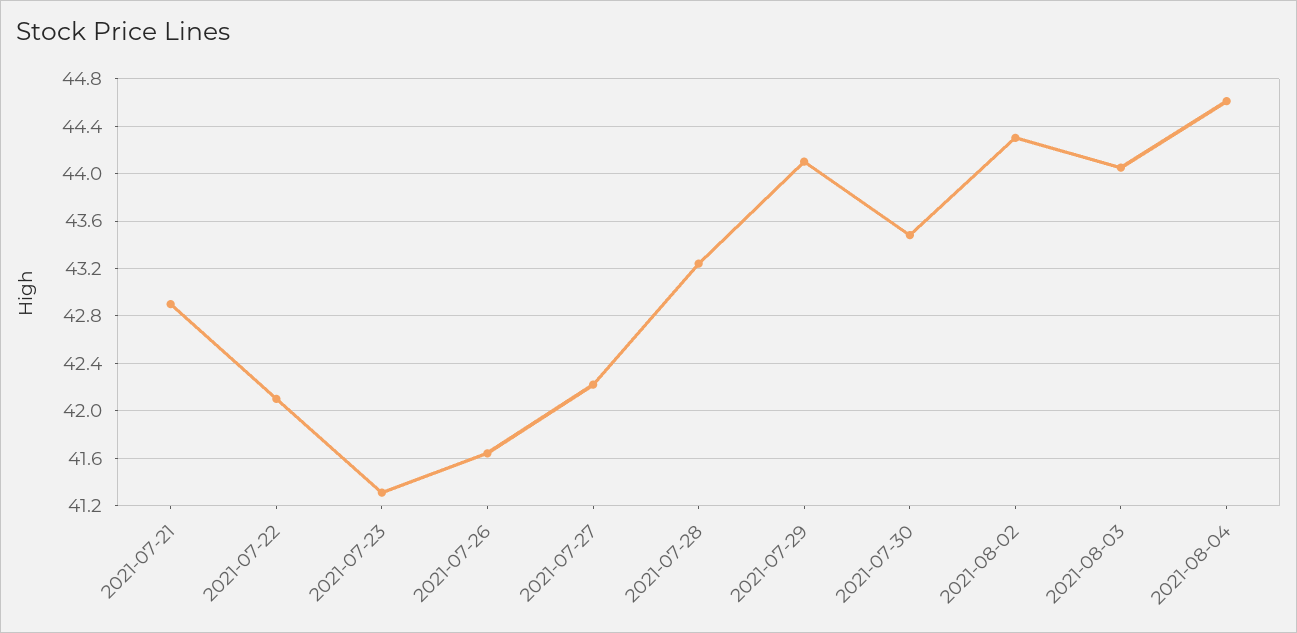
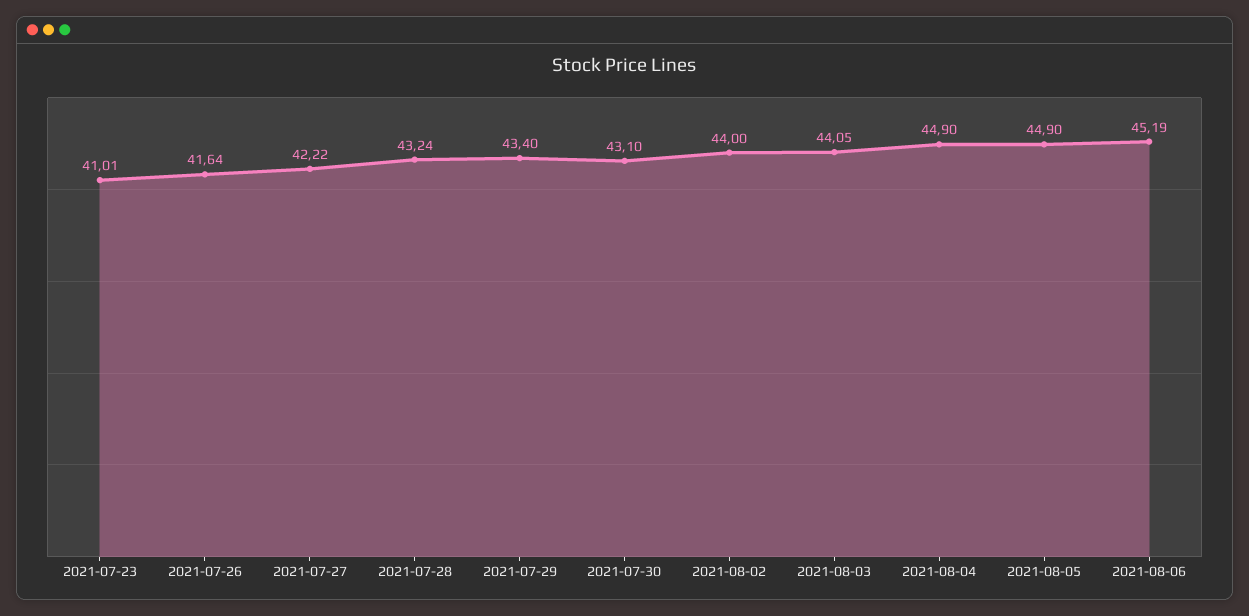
2021-07-21: 42.9 -> none
2021-07-22: 42.1 -> none
2021-07-23: 41.3 -> 41.01
2021-07-29: 44.1 -> 43.4
2021-07-30: 43.5 -> 43.1
2021-08-02: 44.3 -> 44
2021-08-04: 44.6 -> 44.9
2021-08-05: none -> 44.9
2021-08-06: none -> 45.19

